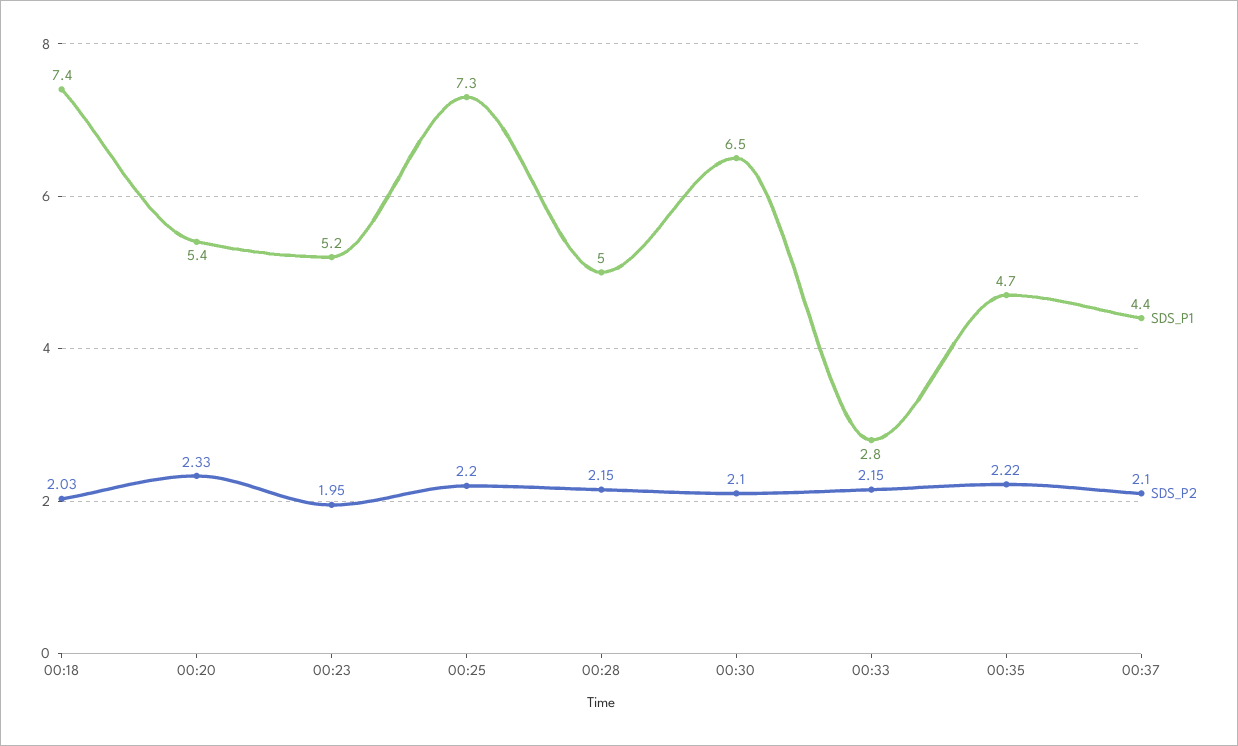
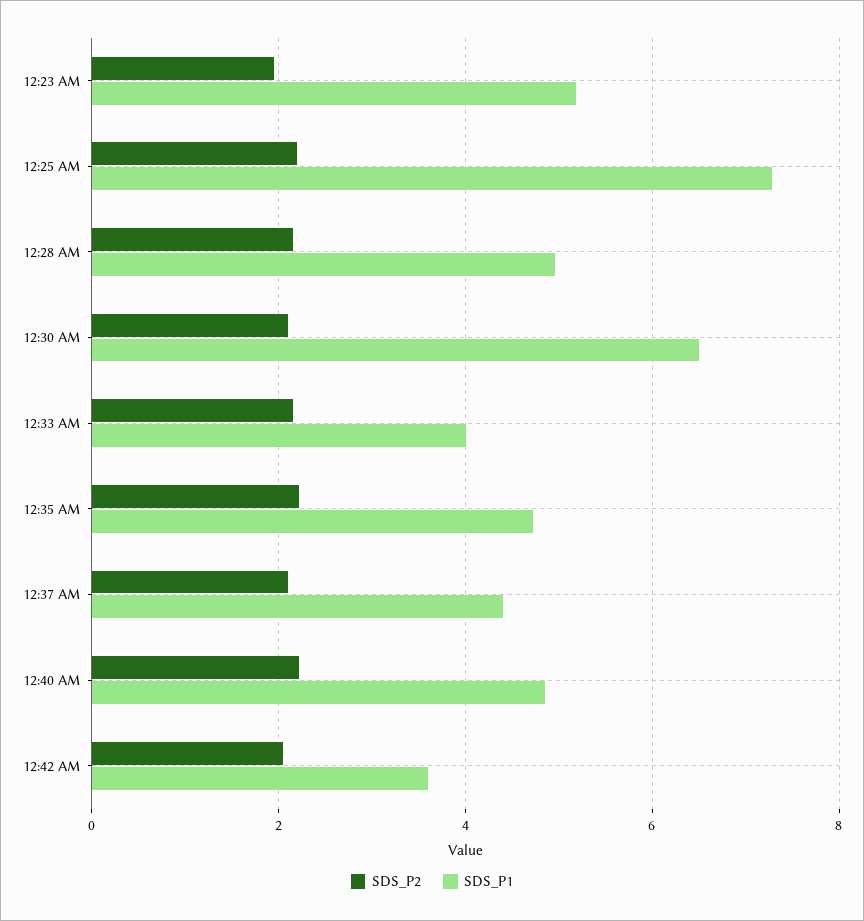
SDS_P1, 00:18: 7.4 -> none
SDS_P2, 00:18: 2.03 -> none
SDS_P1, 00:20: 5.4 -> none
SDS_P2, 00:20: 2.33 -> none
SDS_P1, 00:33: 2.8 -> 4
SDS_P2, 12:40 AM: none -> 2.2
SDS_P1, 12:40 AM: none -> 4.8
SDS_P2, 12:42 AM: none -> 2
SDS_P1, 12:42 AM: none -> 3.6

